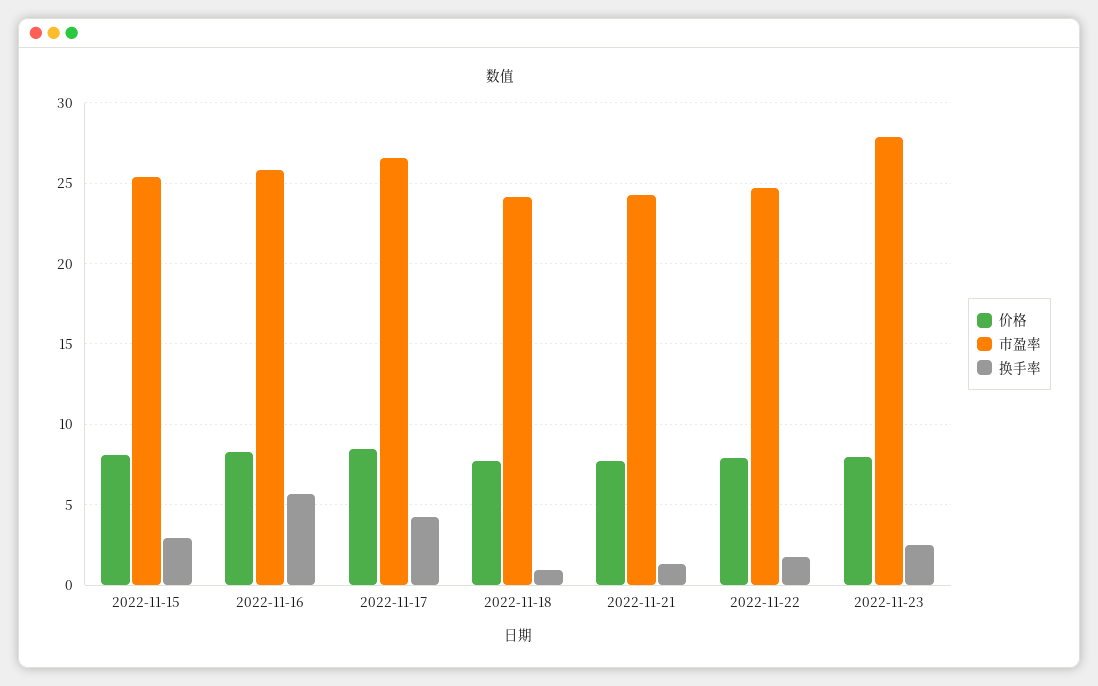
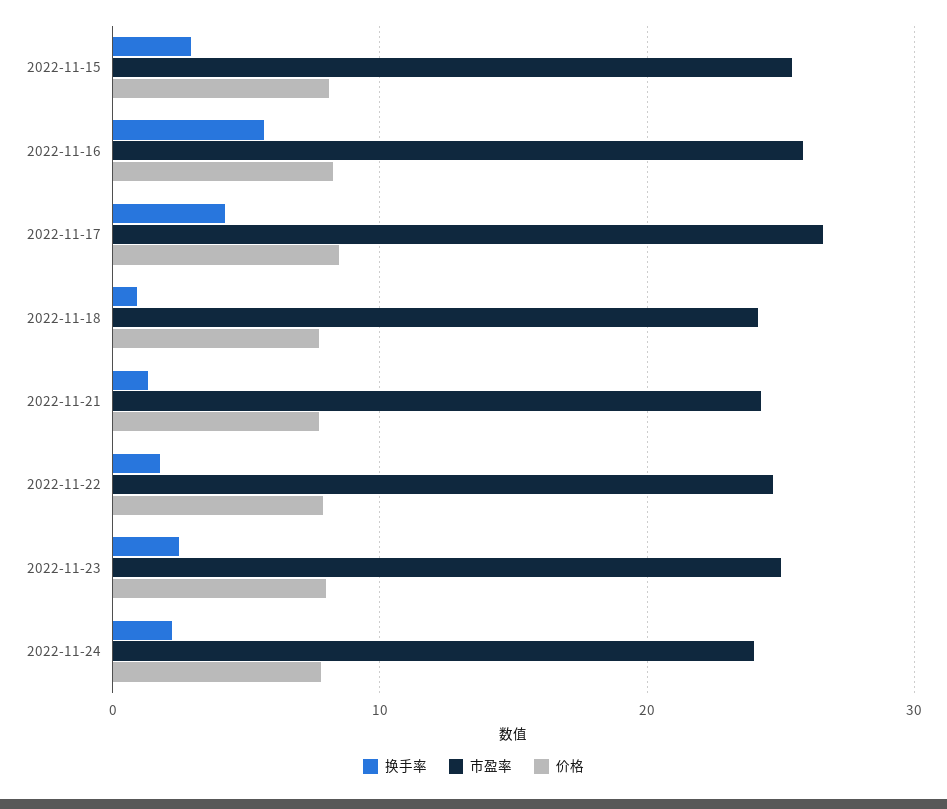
市盈率, 2022-11-23: 28 -> 25
换手率, 2022-11-24: none -> 2
市盈率, 2022-11-24: none -> 24
价格, 2022-11-24: none -> 8

